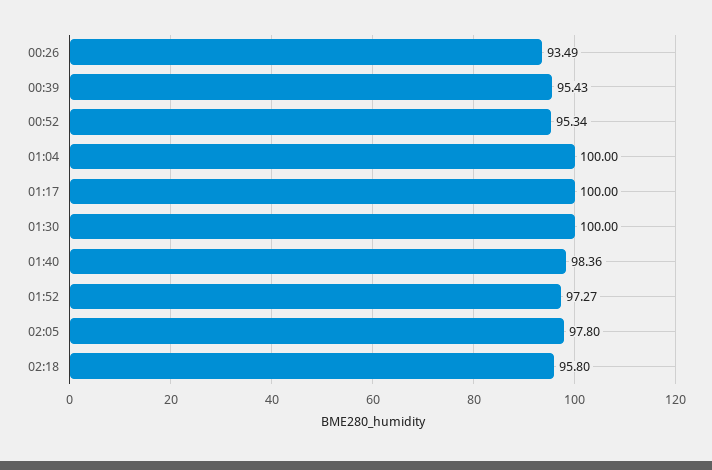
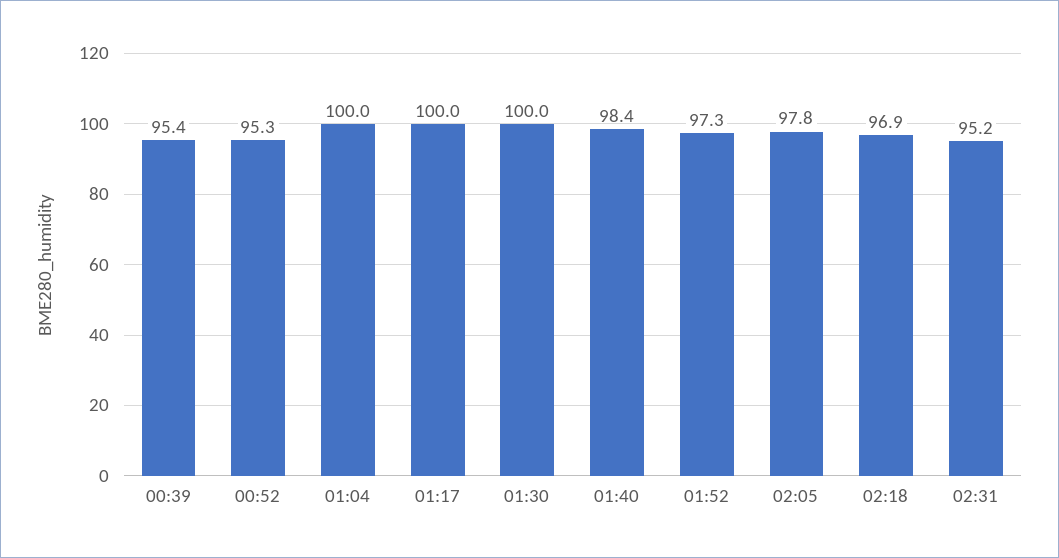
00:26: 93.49 -> none
02:18: 95.8 -> 96.9
02:31: none -> 95.2

